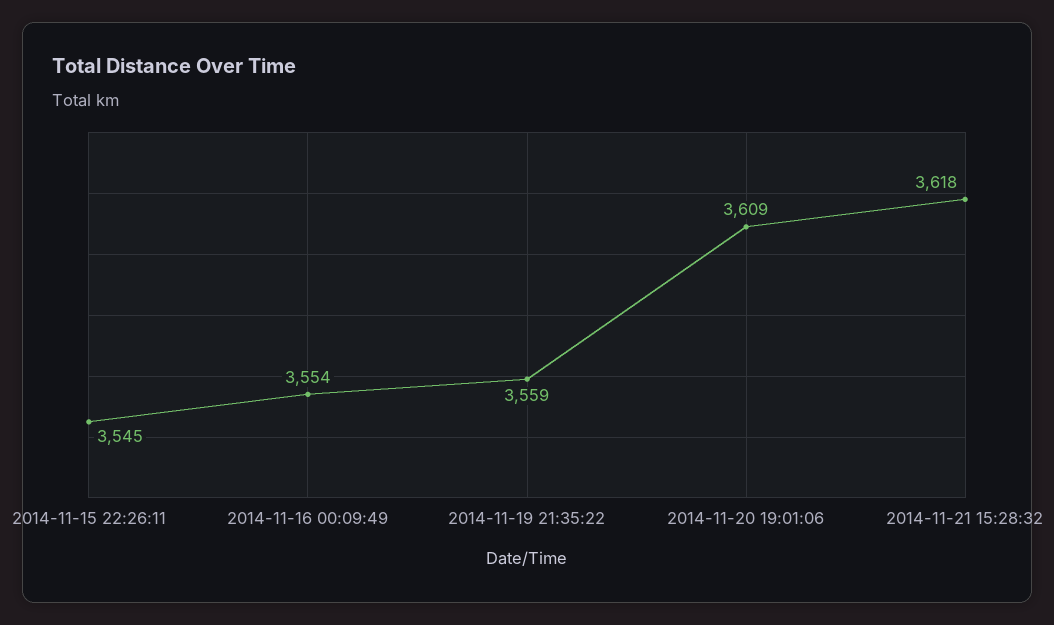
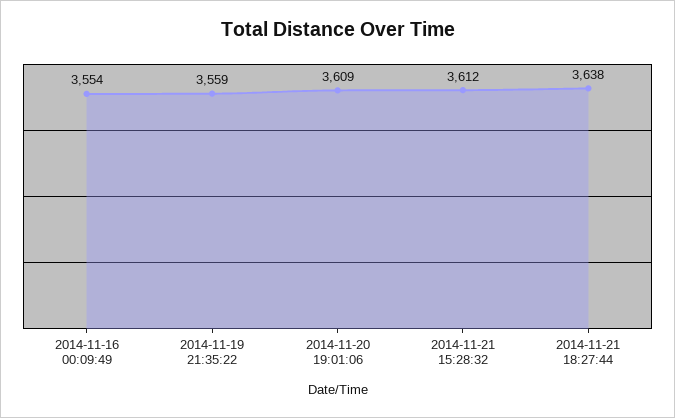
2014-11-15 22:26:11: 3545 -> none
2014-11-21 15:28:32: 3618 -> 3612
2014-11-21 18:27:44: none -> 3638

